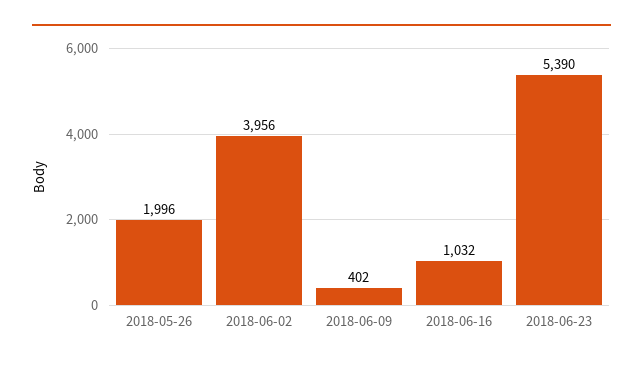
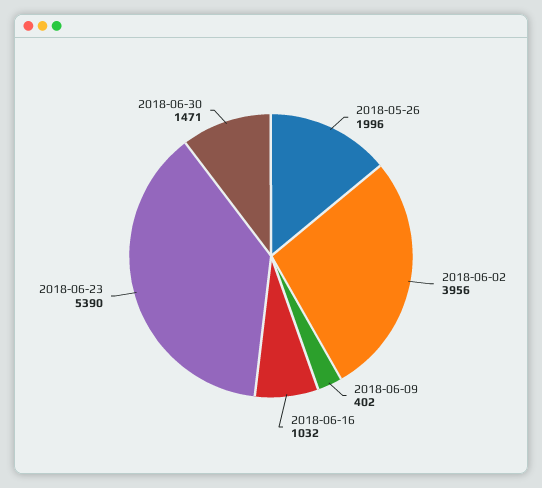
2018-06-30: none -> 1471

